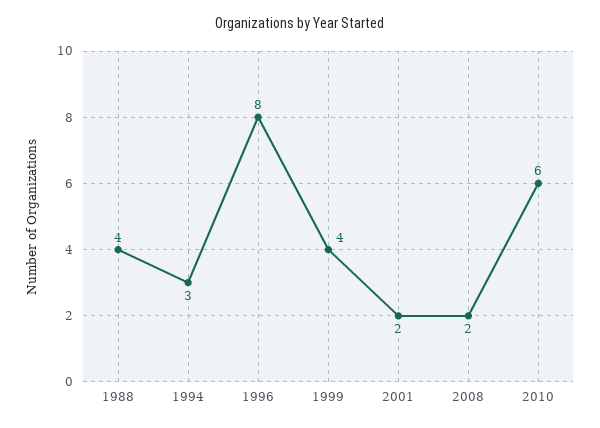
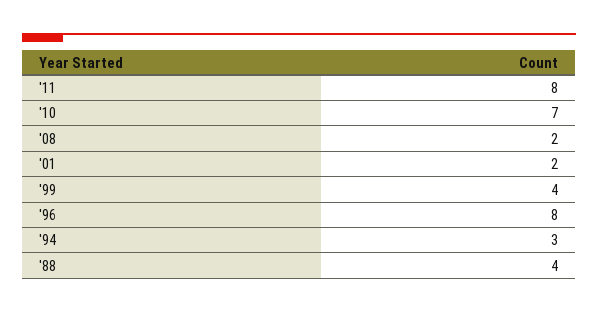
2010: 6 -> 7
'11: none -> 8

